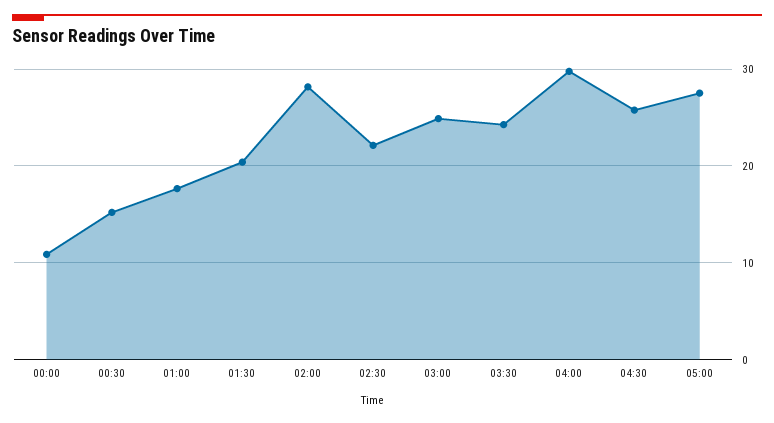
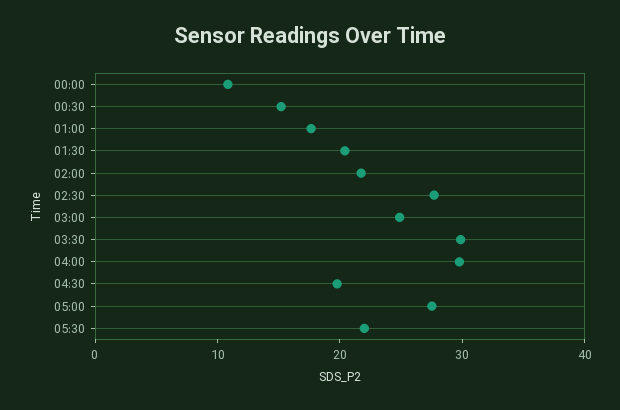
02:00: 28 -> 22
02:30: 22 -> 28
03:30: 24 -> 30
04:30: 26 -> 20
05:30: none -> 22

